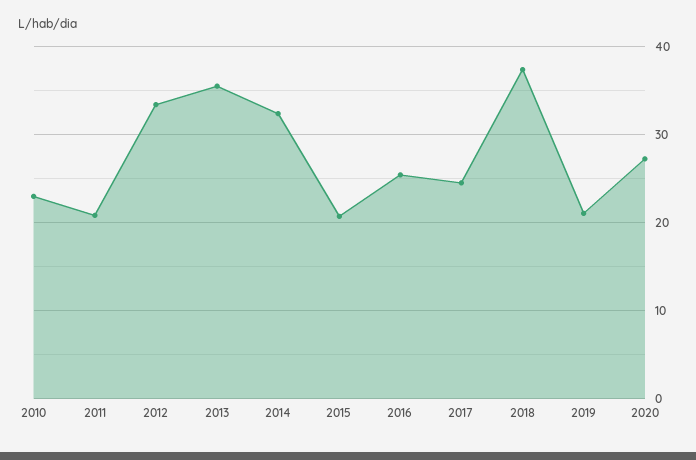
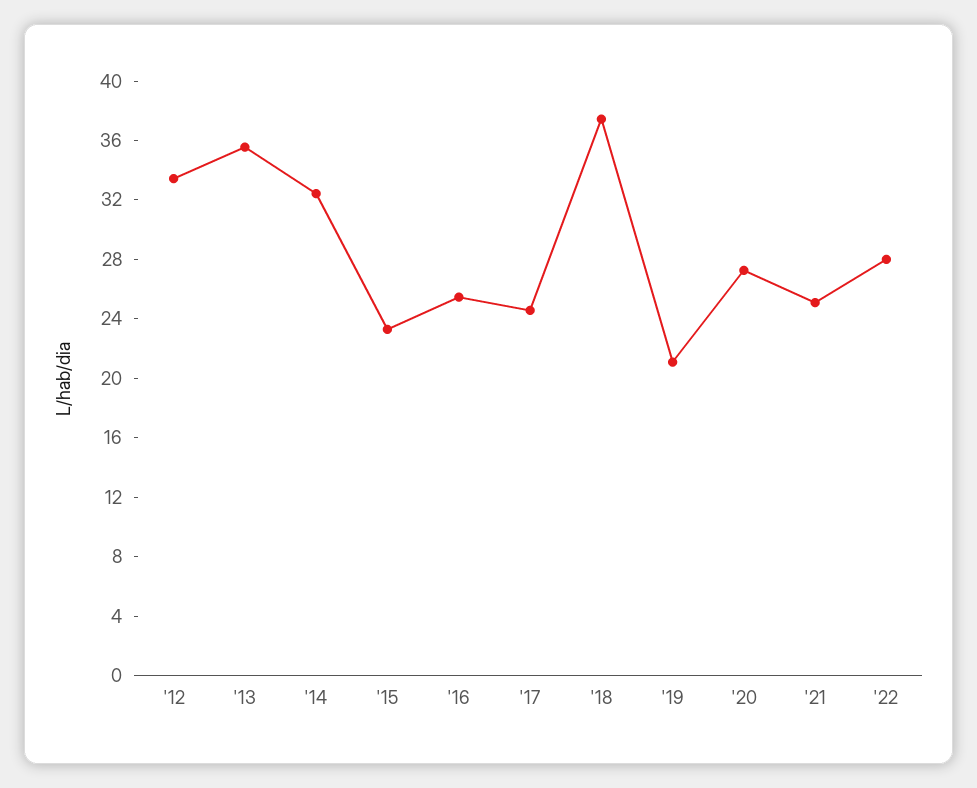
2010: 23 -> none
2011: 21 -> none
2015: 21 -> 23
'21: none -> 25
'22: none -> 28

